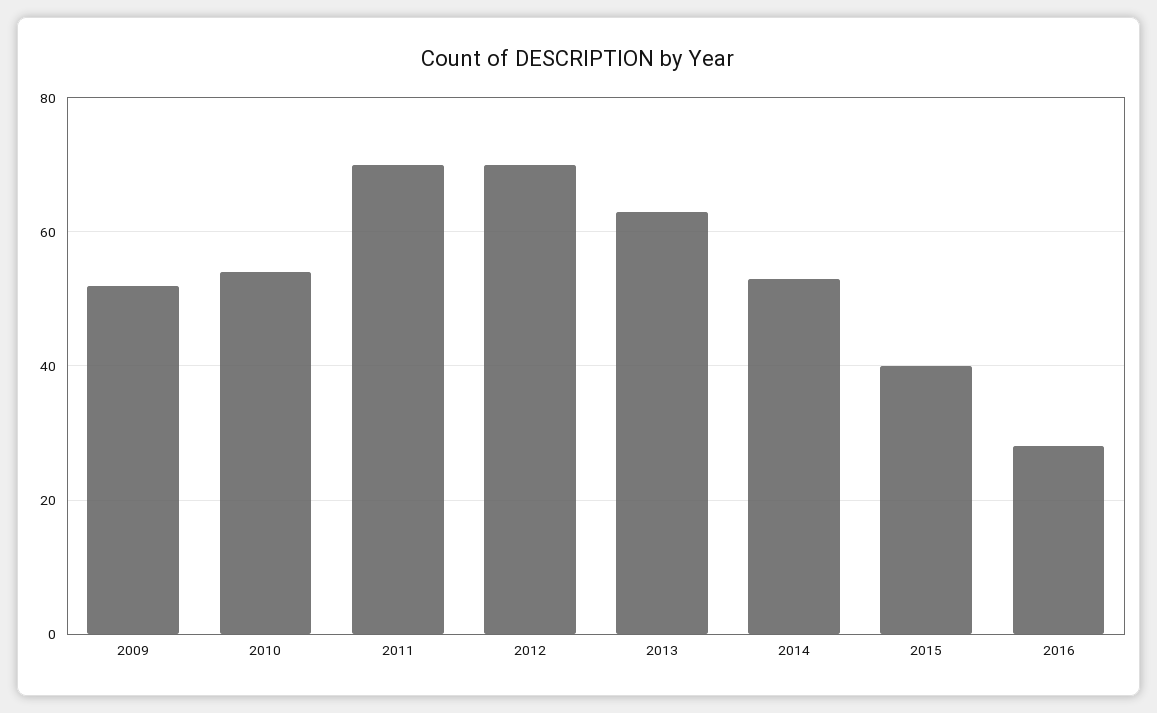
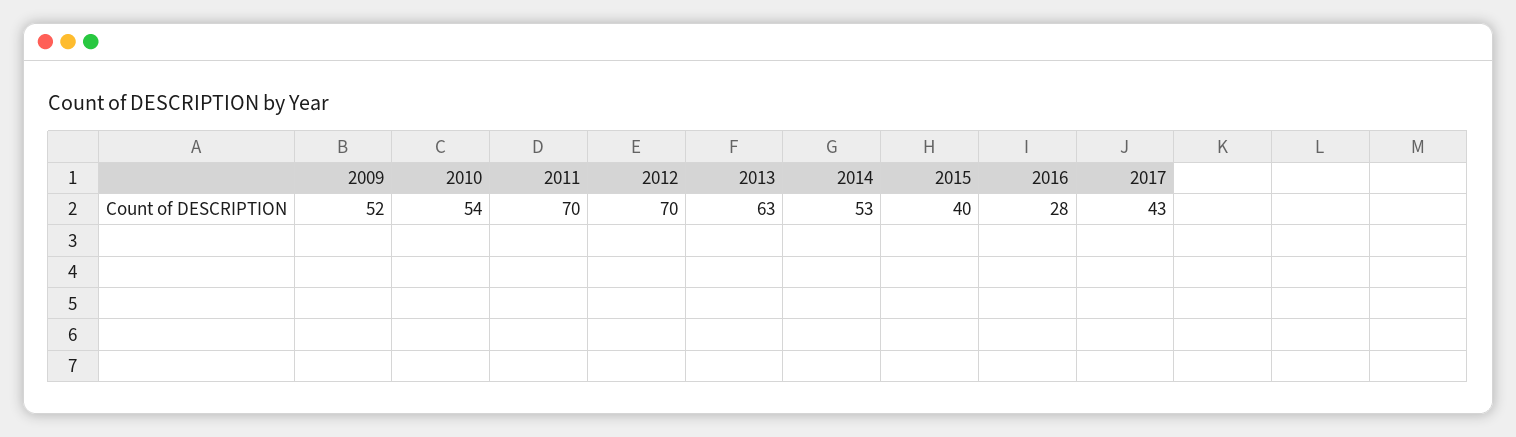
2017: none -> 43

